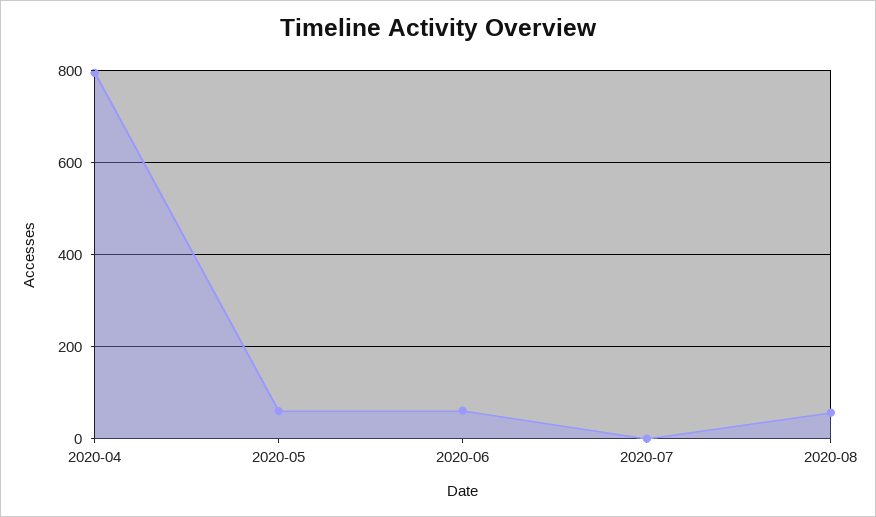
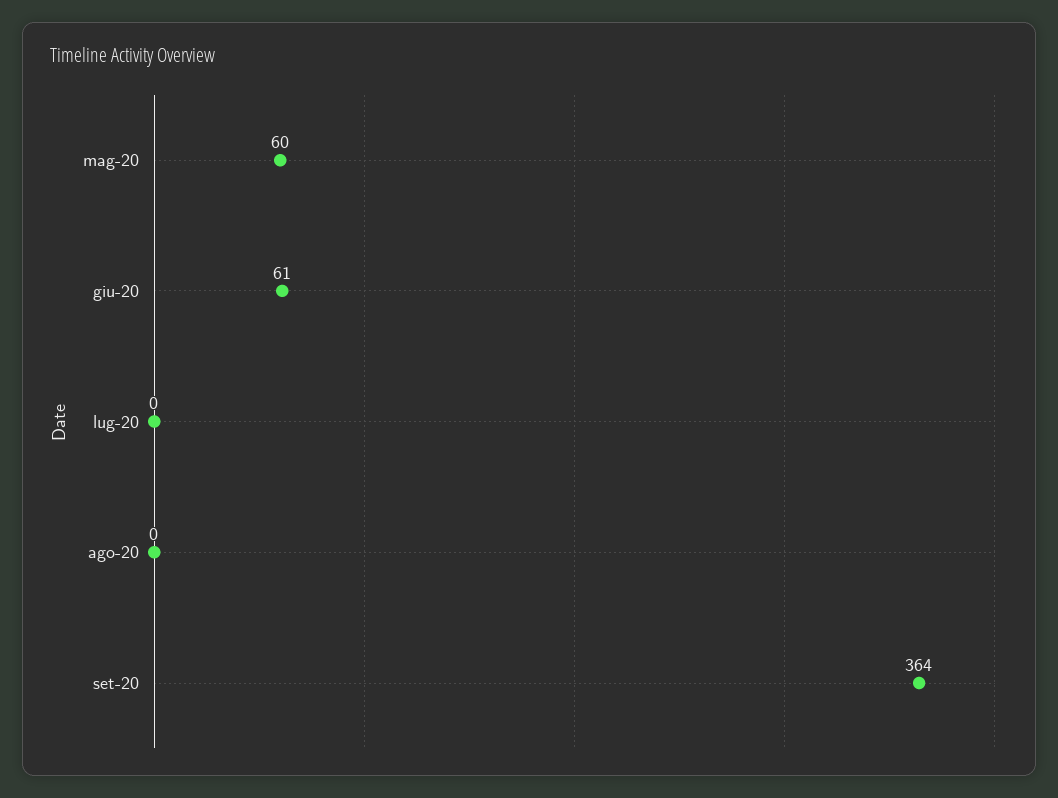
2020-04: 800 -> none
2020-08: 60 -> 0
set-20: none -> 364

